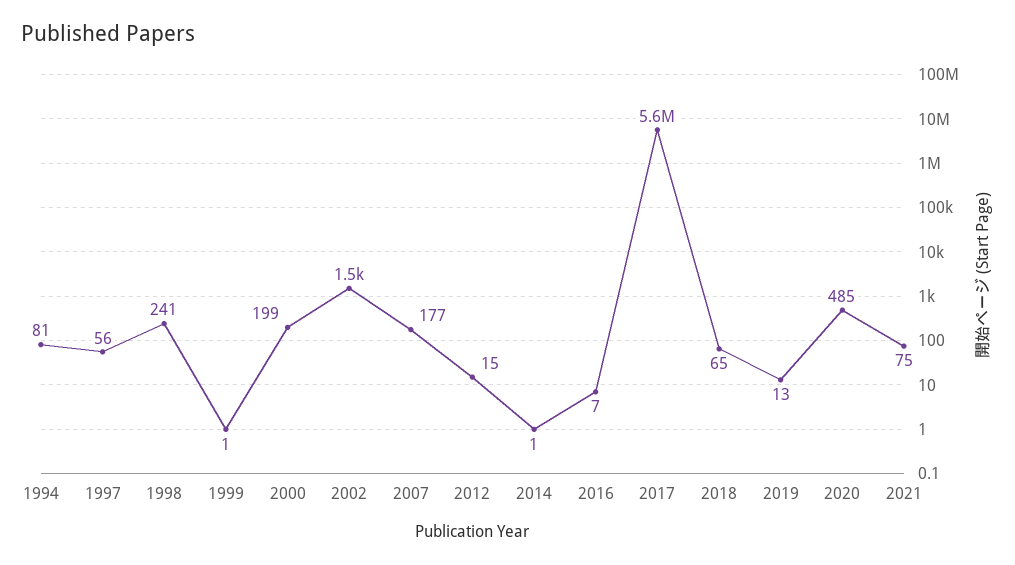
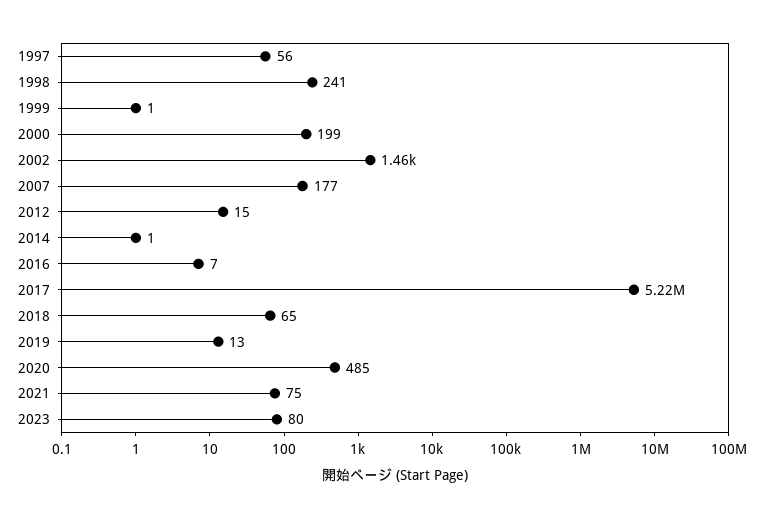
1994: 81 -> none
2017: 5600000 -> 5220000
2023: none -> 80

